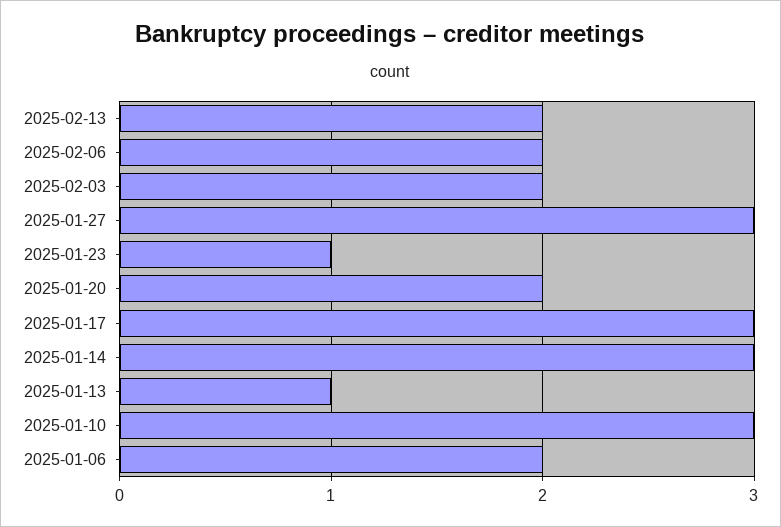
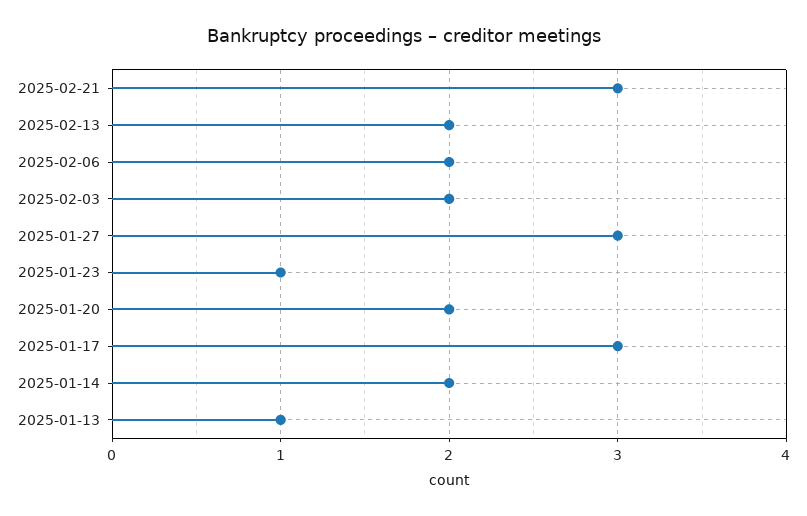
2025-01-14: 3 -> 2
2025-01-10: 3 -> none
2025-01-06: 2 -> none
2025-02-21: none -> 3

